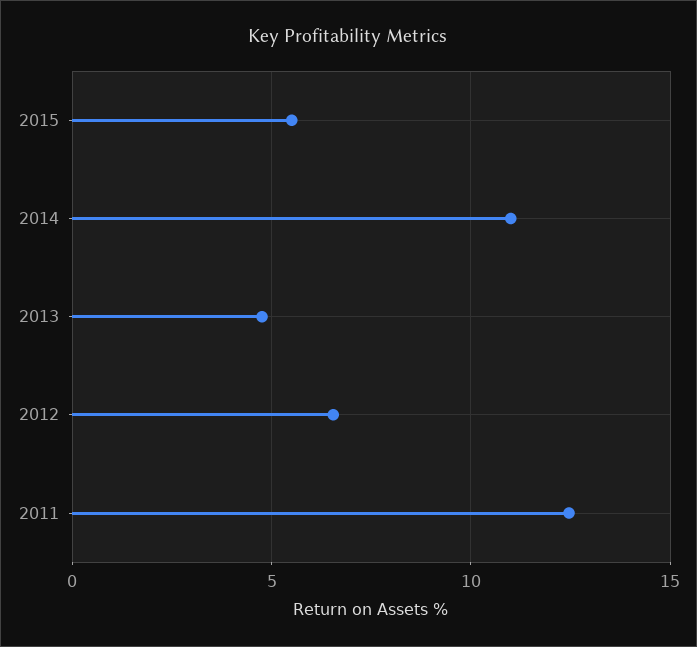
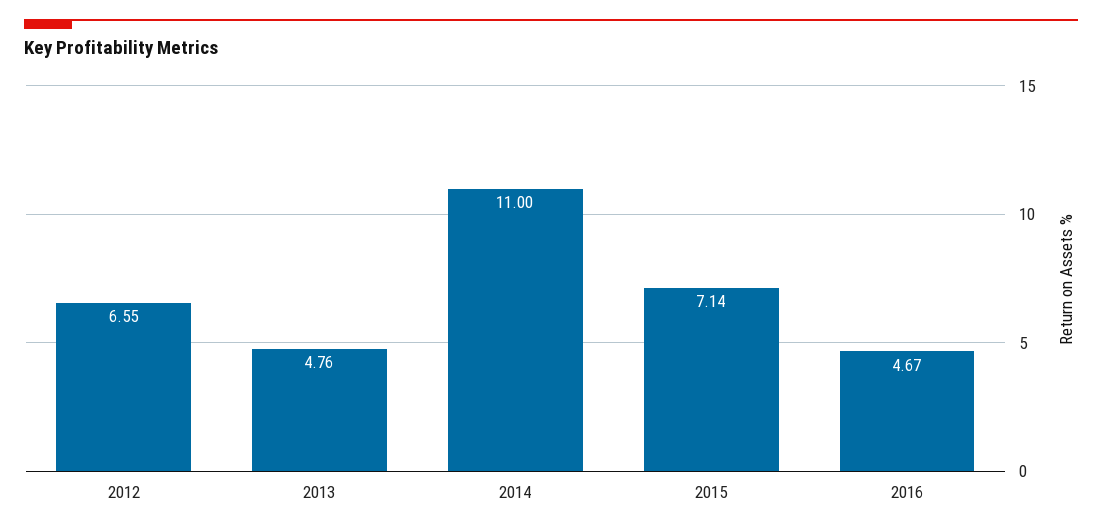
2015: 5.5 -> 7.14
2011: 12.5 -> none
2016: none -> 4.67

